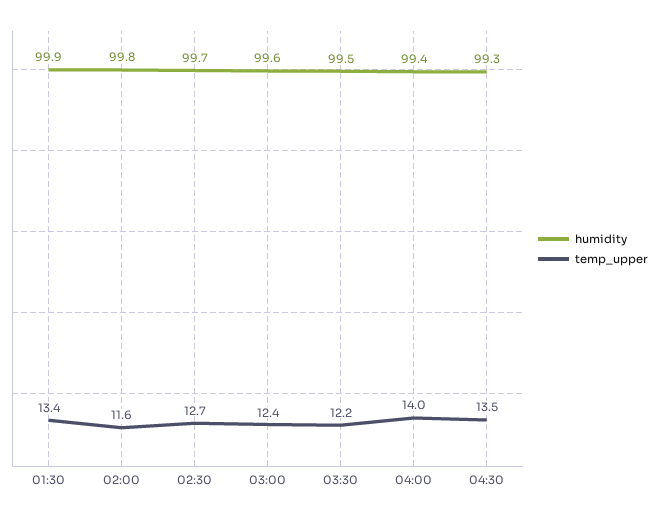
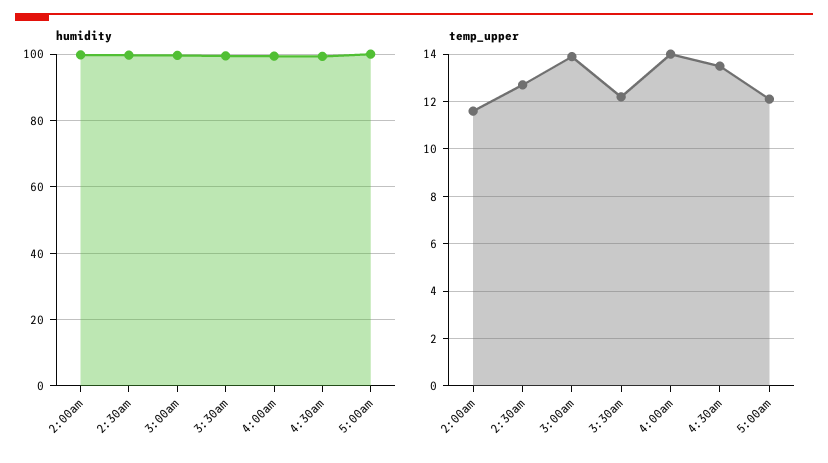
humidity, 01:30: 99.9 -> none
temp_upper, 01:30: 13.4 -> none
temp_upper, 03:00: 12.4 -> 14
humidity, 5:00am: none -> 100
temp_upper, 5:00am: none -> 12

